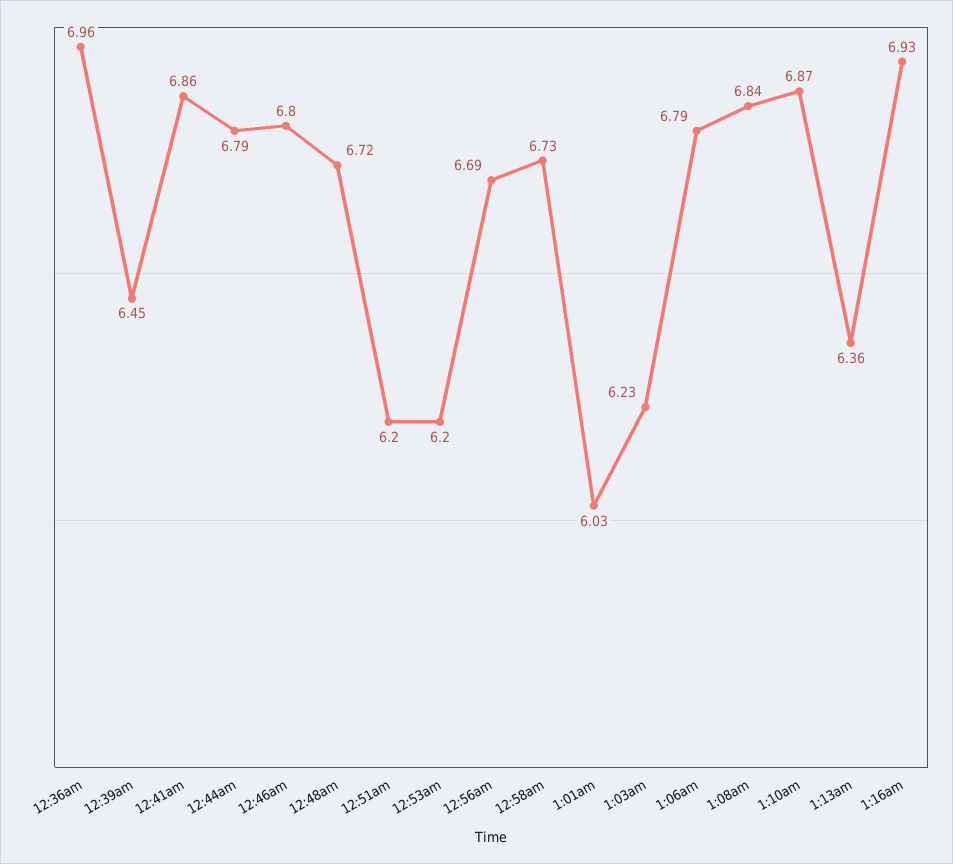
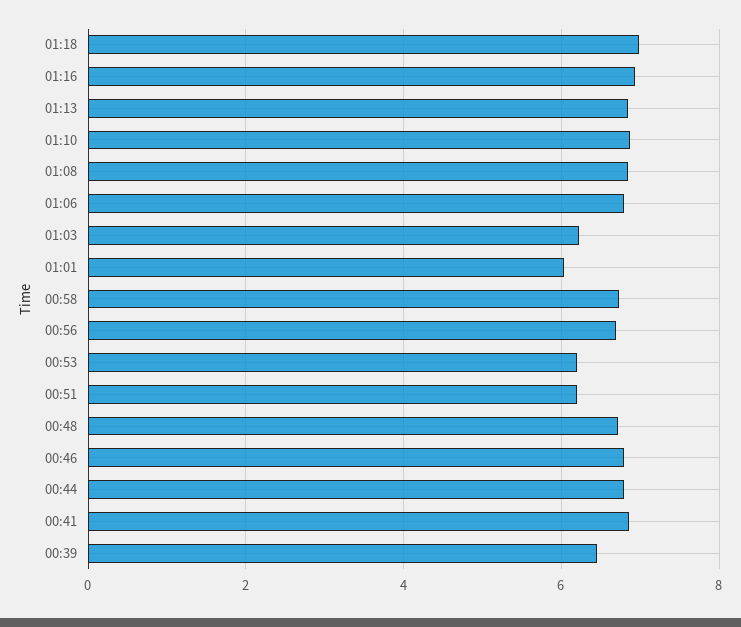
12:36am: 6.96 -> none
1:13am: 6.36 -> 6.8
01:18: none -> 7

